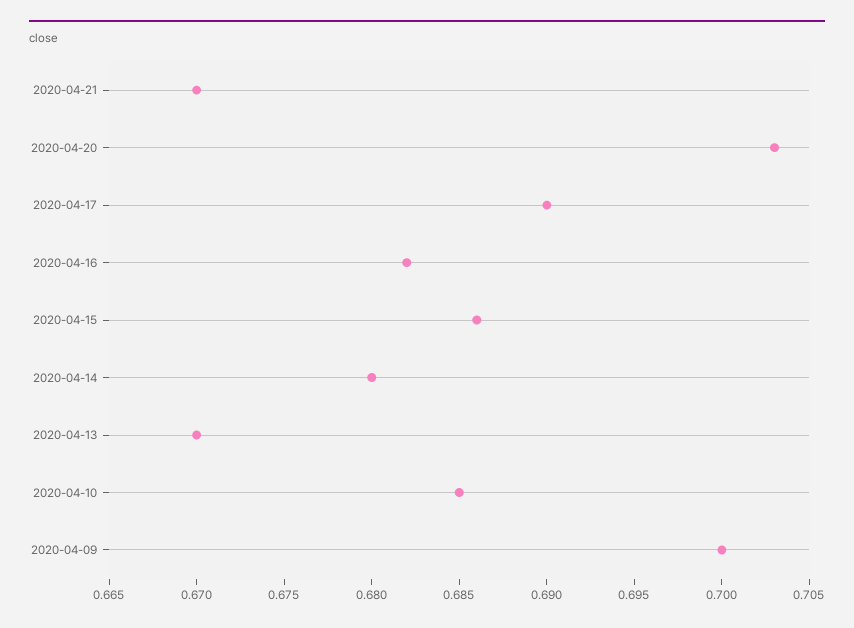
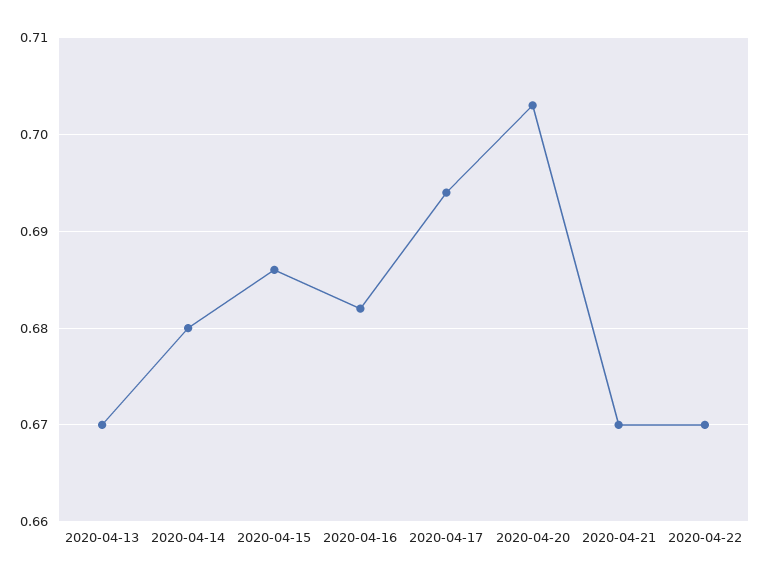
2020-04-17: 0.69 -> 0.694
2020-04-10: 0.685 -> none
2020-04-09: 0.7 -> none
2020-04-22: none -> 0.67

